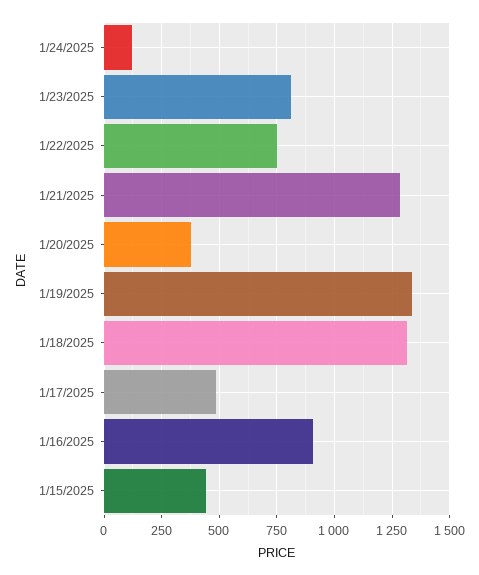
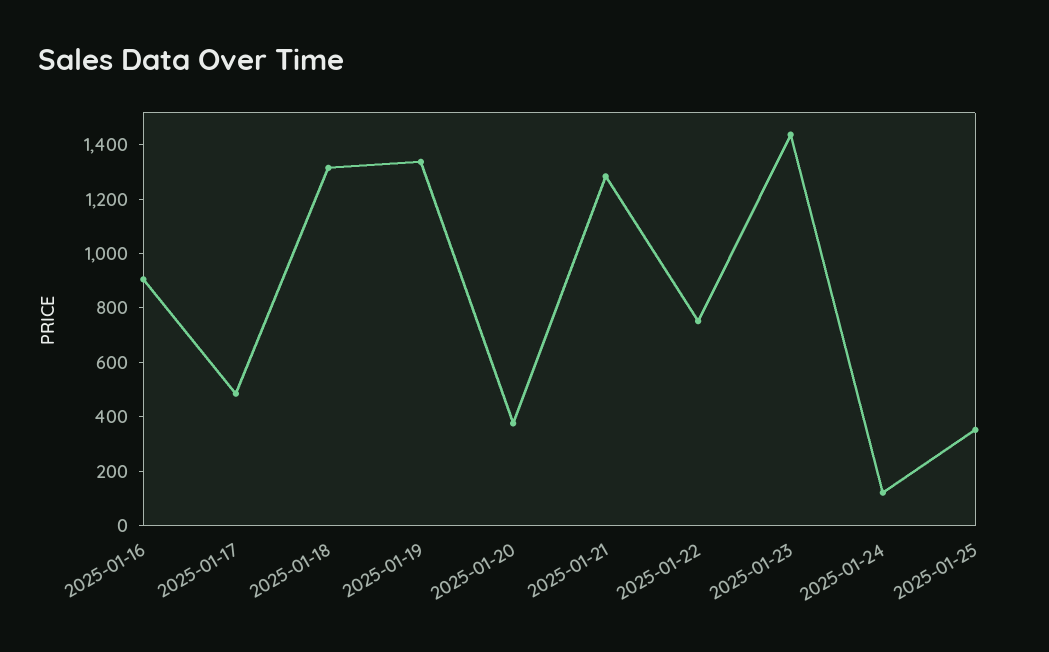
1/23/2025: 800 -> 1450
1/15/2025: 450 -> none
2025-01-25: none -> 350

